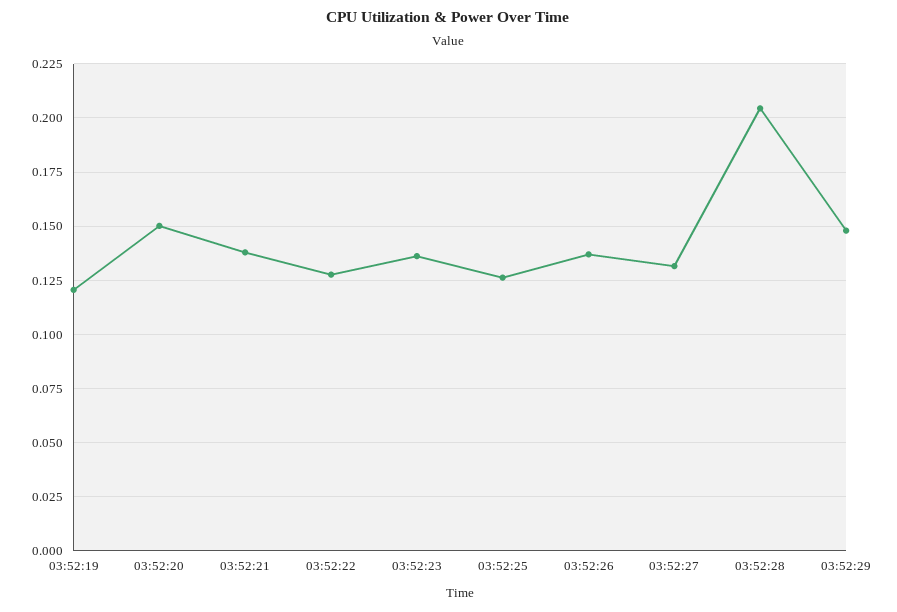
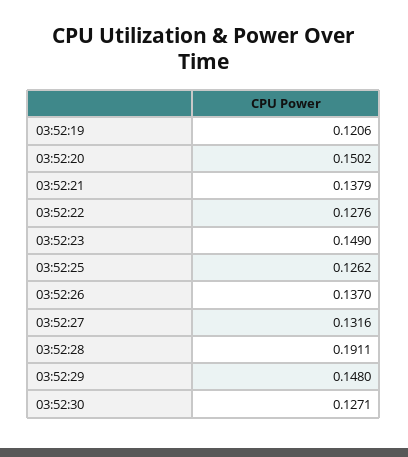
03:52:23: 0.135 -> 0.149
03:52:28: 0.205 -> 0.1911
03:52:30: none -> 0.1271

